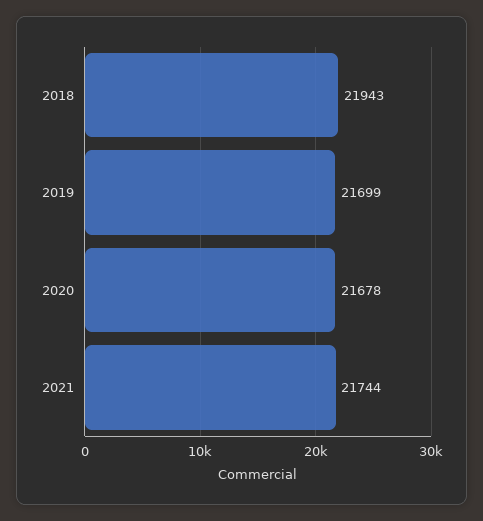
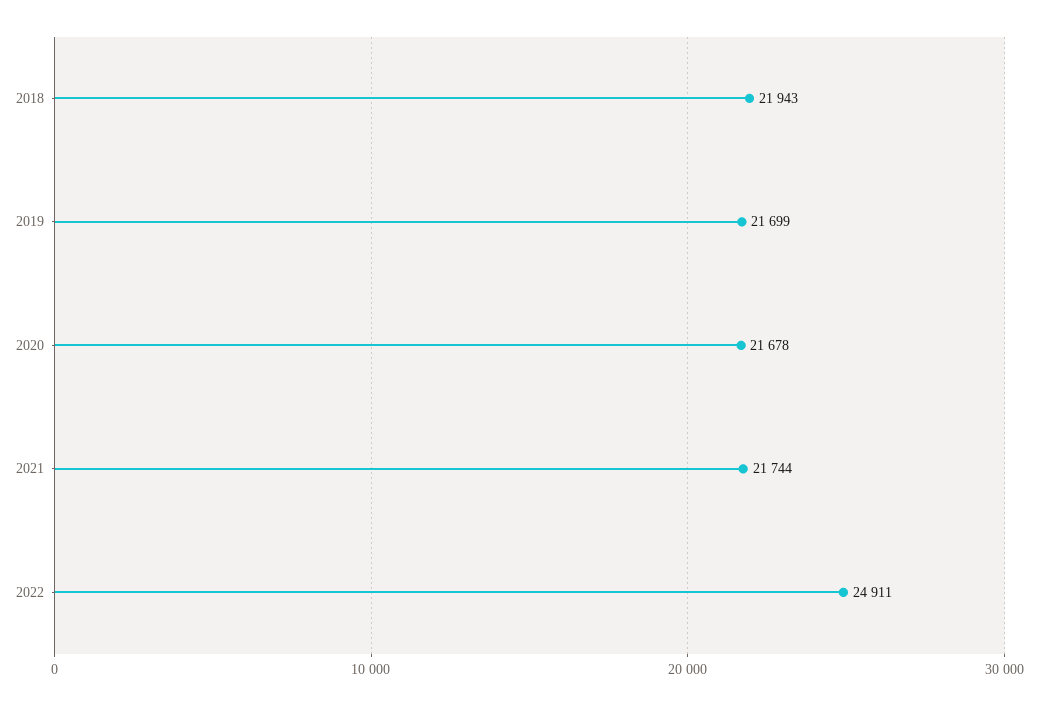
2022: none -> 24911

